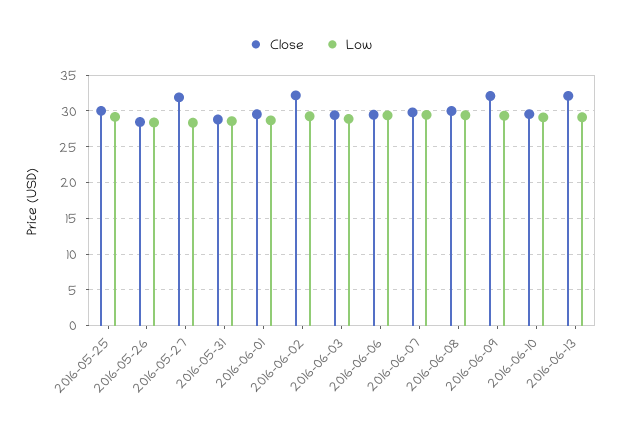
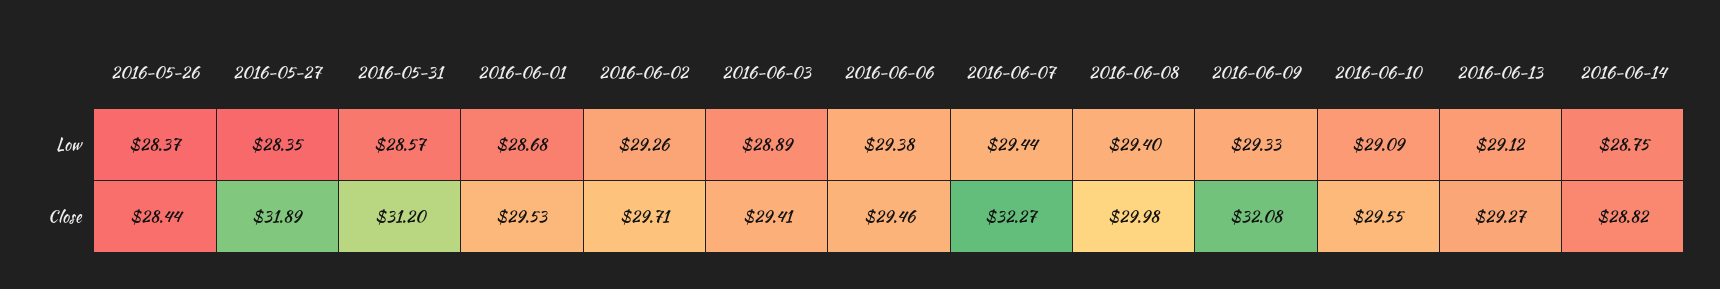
Close, 2016-05-25: 30 -> none
Low, 2016-05-25: 29 -> none
Close, 2016-05-31: 29 -> 31.2
Close, 2016-06-02: 32 -> 29.71
Close, 2016-06-07: 30 -> 32.27
Close, 2016-06-13: 32 -> 29.27
Low, 2016-06-14: none -> 28.75
Close, 2016-06-14: none -> 28.82

